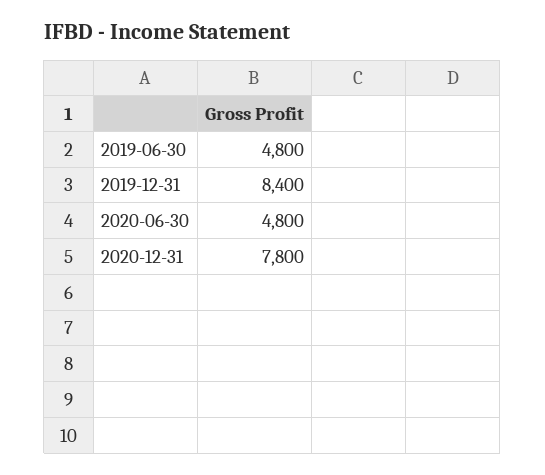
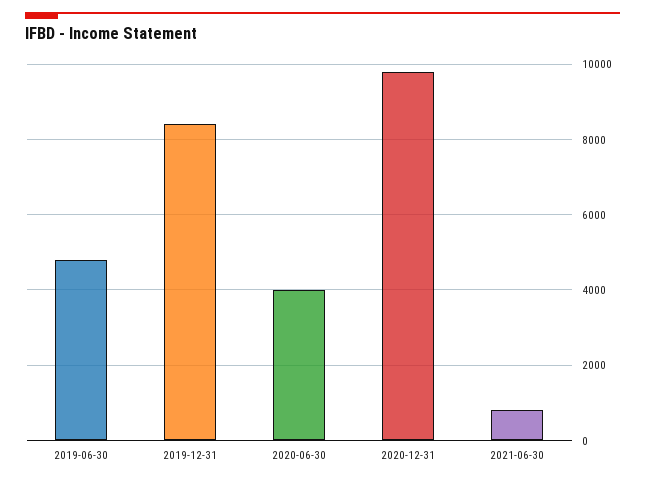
2020-06-30: 4800 -> 4000
2020-12-31: 7800 -> 9800
2021-06-30: none -> 800

